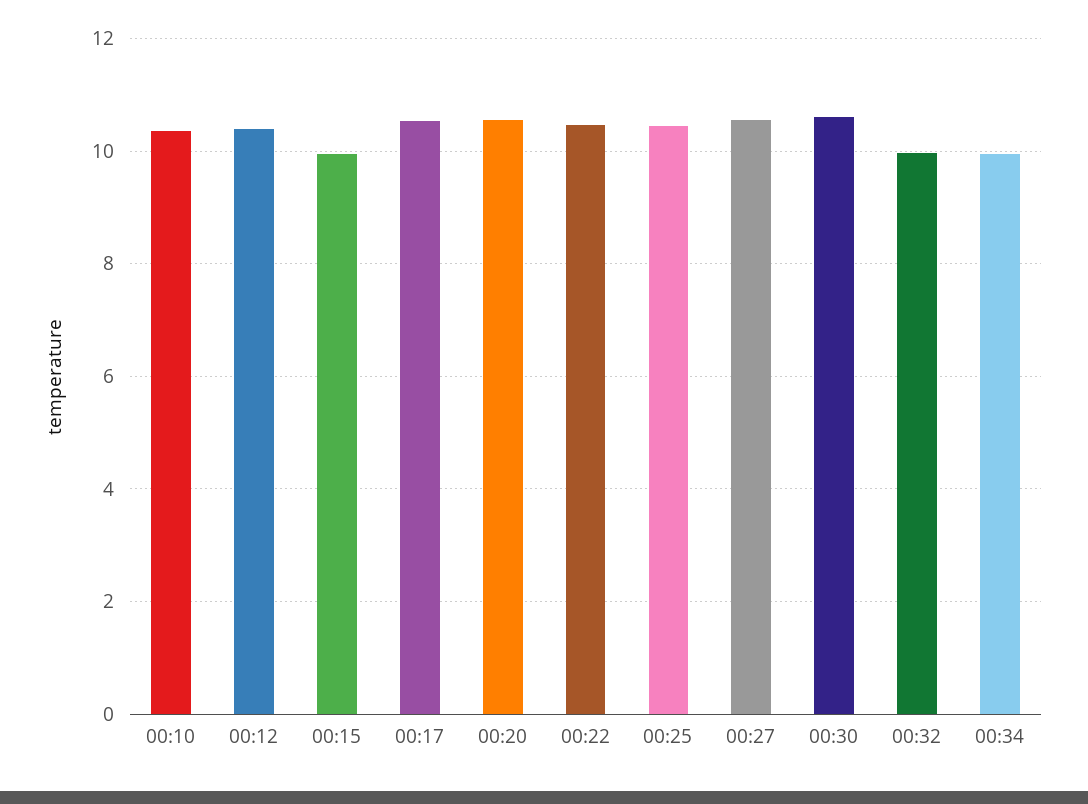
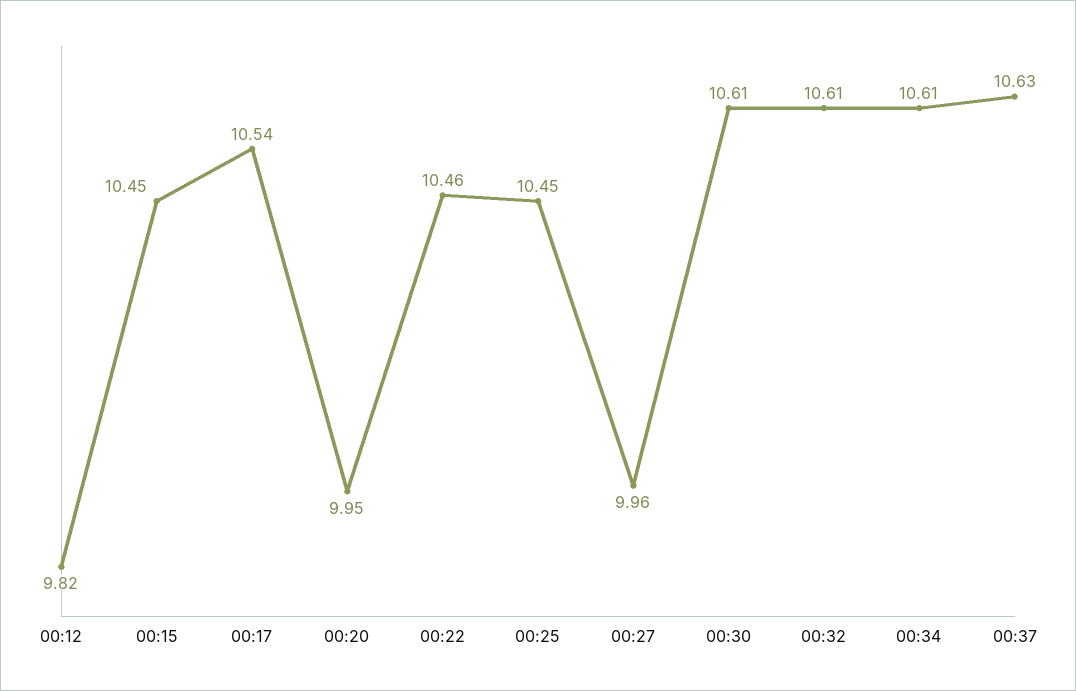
00:10: 10.4 -> none
00:12: 10.4 -> 9.82
00:15: 10 -> 10.45
00:20: 10.6 -> 9.95
00:27: 10.6 -> 9.96
00:32: 10 -> 10.61
00:34: 10 -> 10.61
00:37: none -> 10.63

